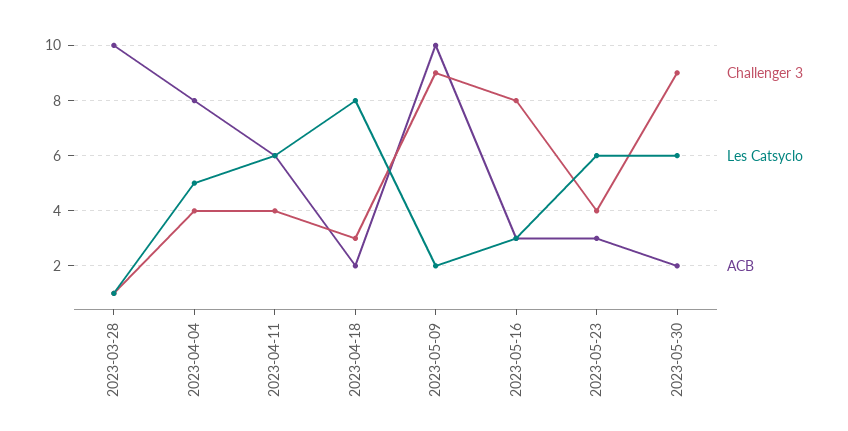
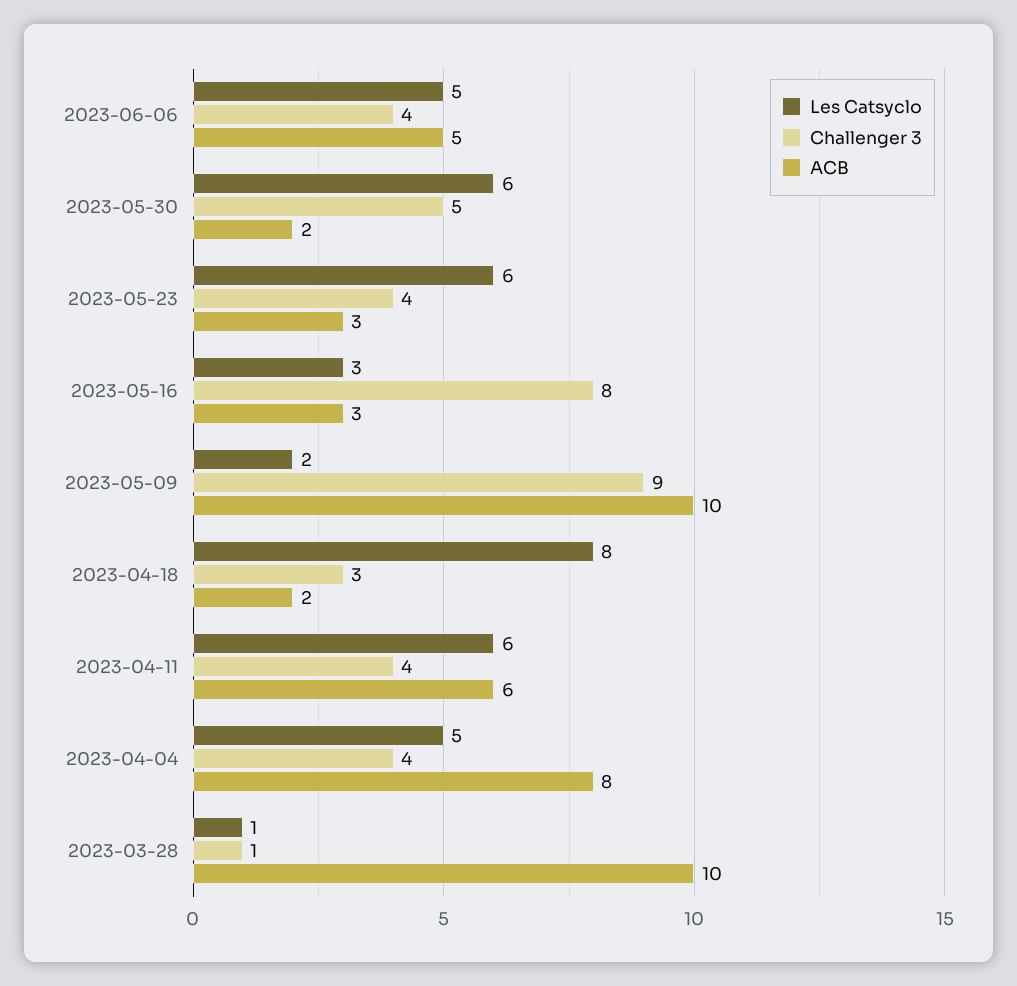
Challenger 3, 2023-05-30: 9 -> 5
Les Catsyclo, 2023-06-06: none -> 5
Challenger 3, 2023-06-06: none -> 4
ACB, 2023-06-06: none -> 5

